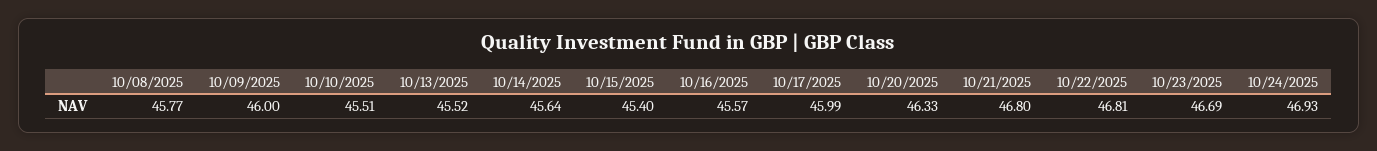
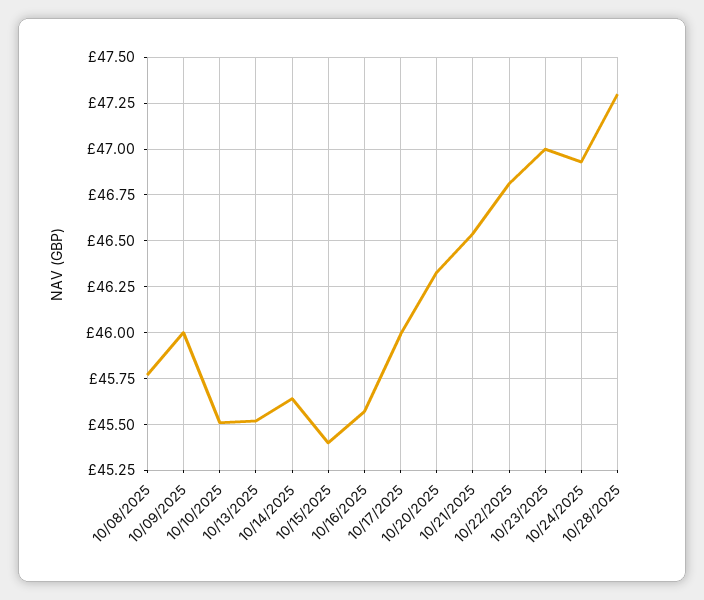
10/21/2025: 46.8 -> 46.55
10/23/2025: 46.69 -> 47
10/28/2025: none -> 47.3

